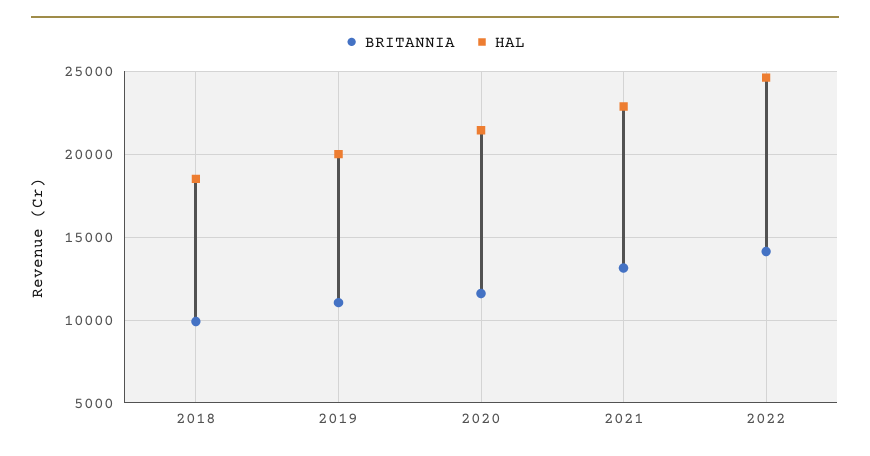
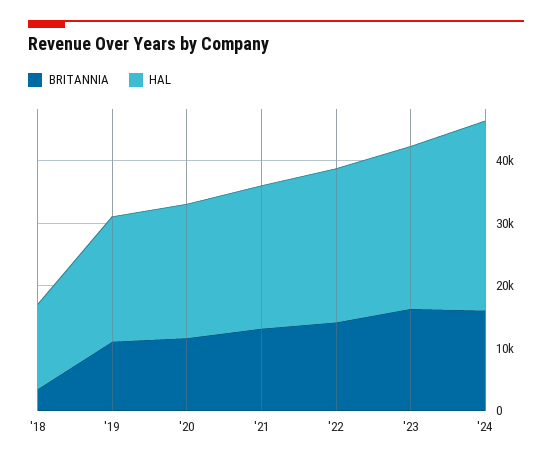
BRITANNIA, 2018: 10000 -> 4000
HAL, 2018: 18500 -> 14000
BRITANNIA, '23: none -> 16000
HAL, '23: none -> 26000
BRITANNIA, '24: none -> 16000
HAL, '24: none -> 30000

